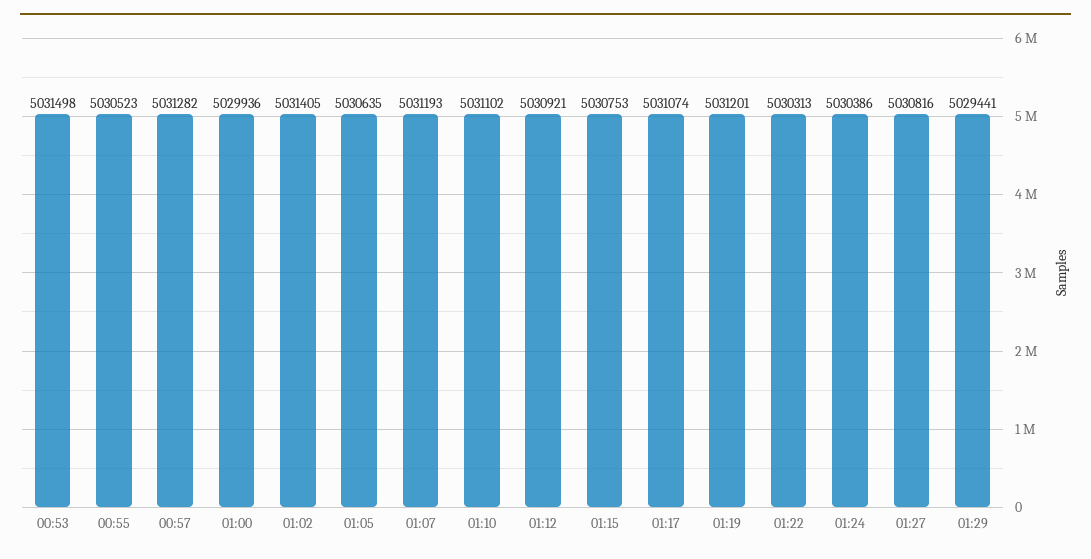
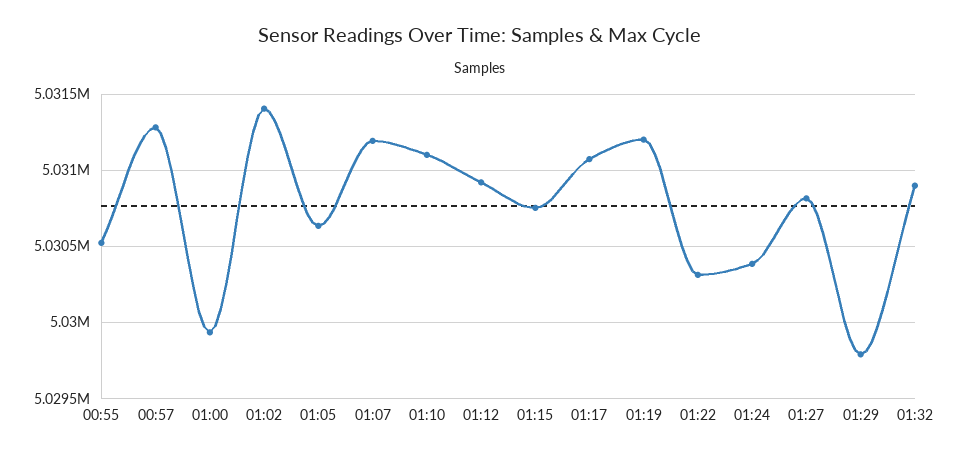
00:53: 5031498 -> none
01:29: 5029441 -> 5029800
01:32: none -> 5030900

